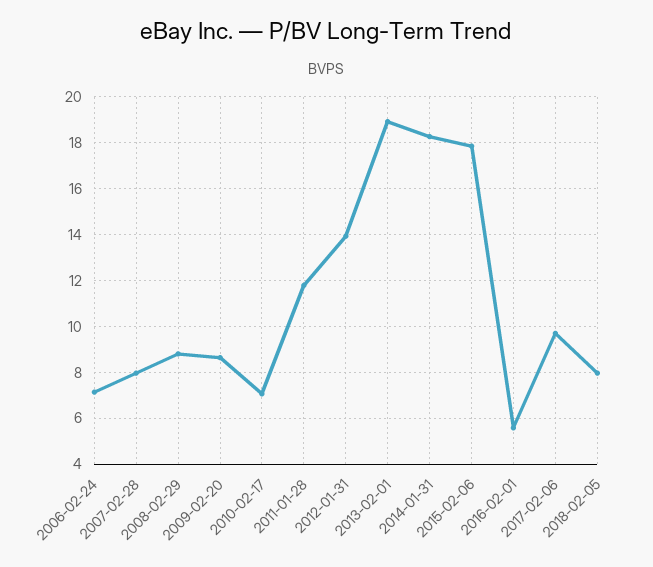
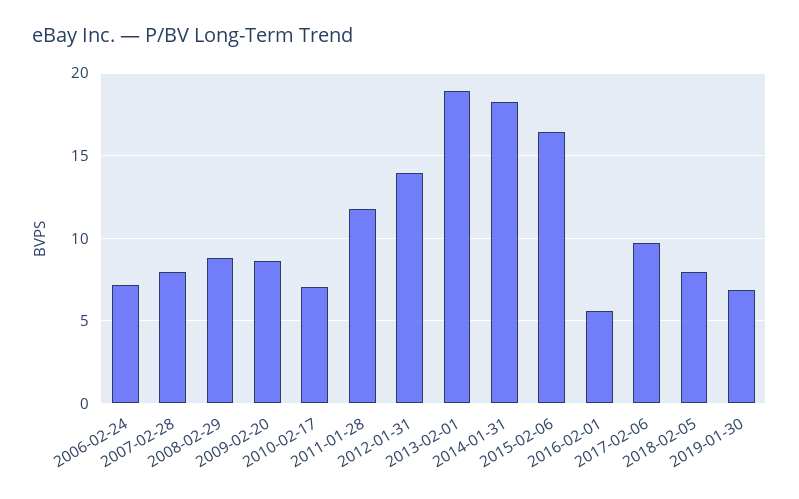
2015-02-06: 18 -> 16.5
2019-01-30: none -> 7

